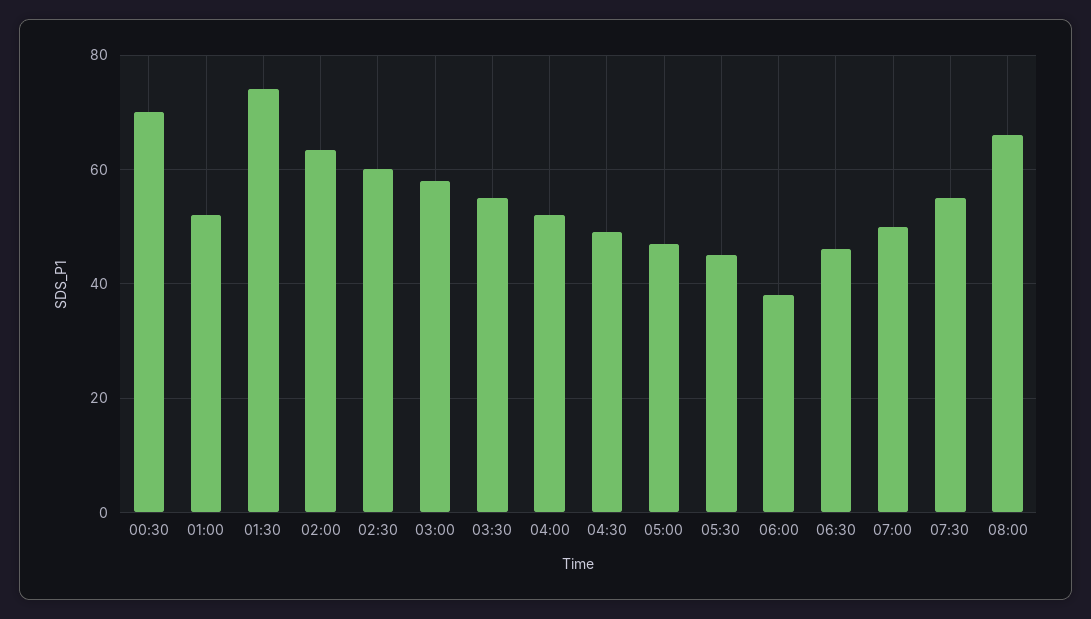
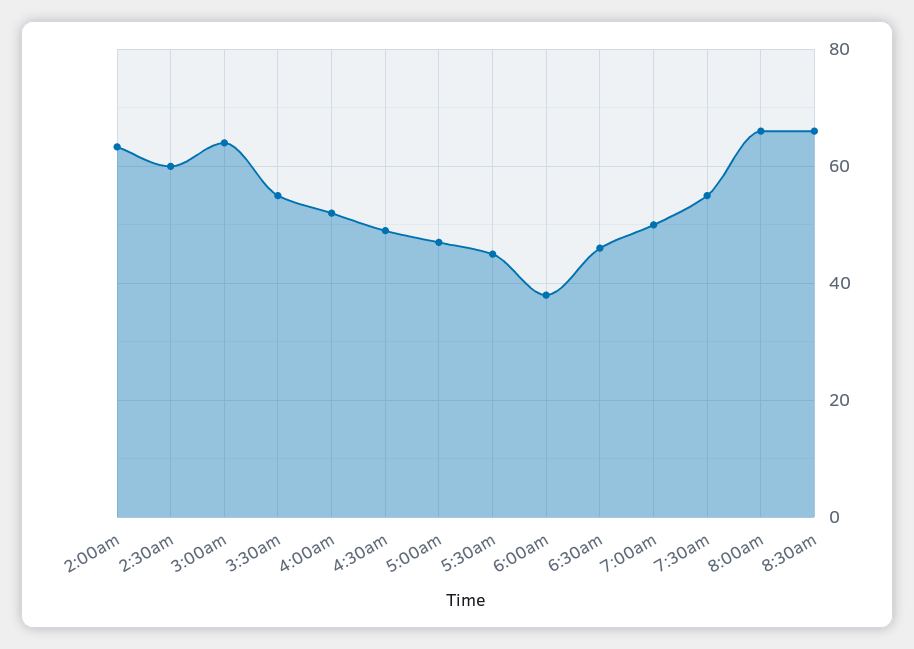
00:30: 70 -> none
01:00: 52 -> none
01:30: 74 -> none
03:00: 58 -> 64
8:30am: none -> 66

